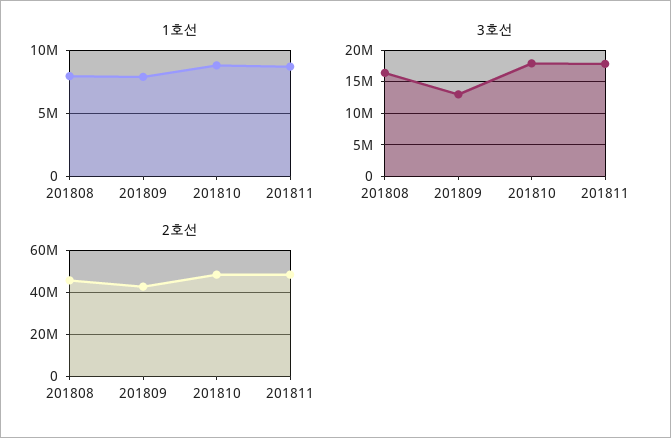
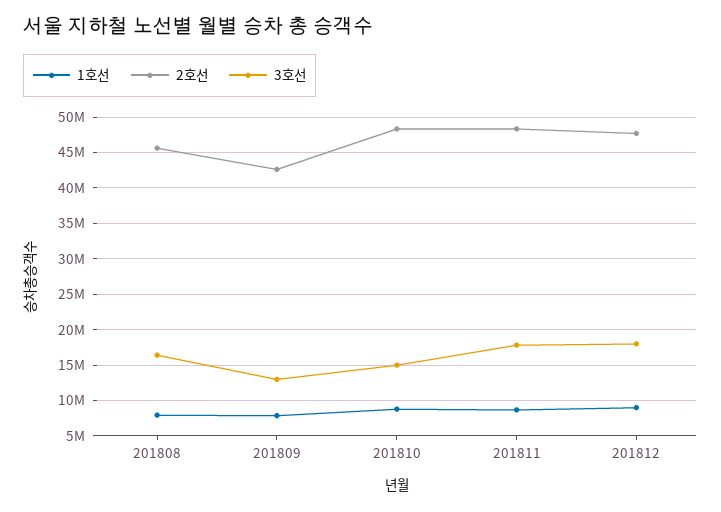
3호선, 201810: 18000000 -> 15000000
1호선, 201812: none -> 9000000
2호선, 201812: none -> 48000000
3호선, 201812: none -> 18000000

